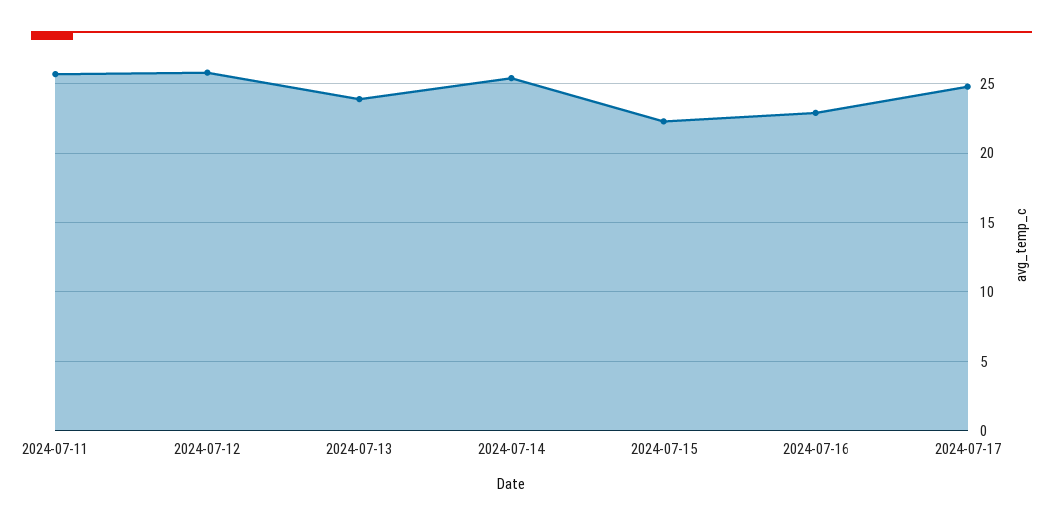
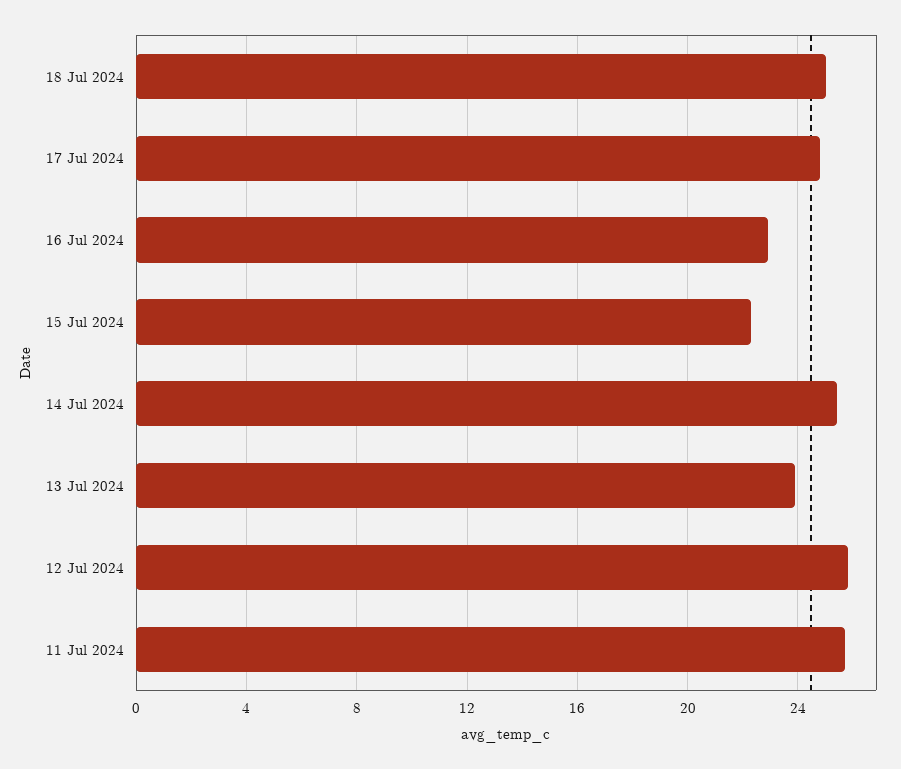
18 Jul 2024: none -> 25

